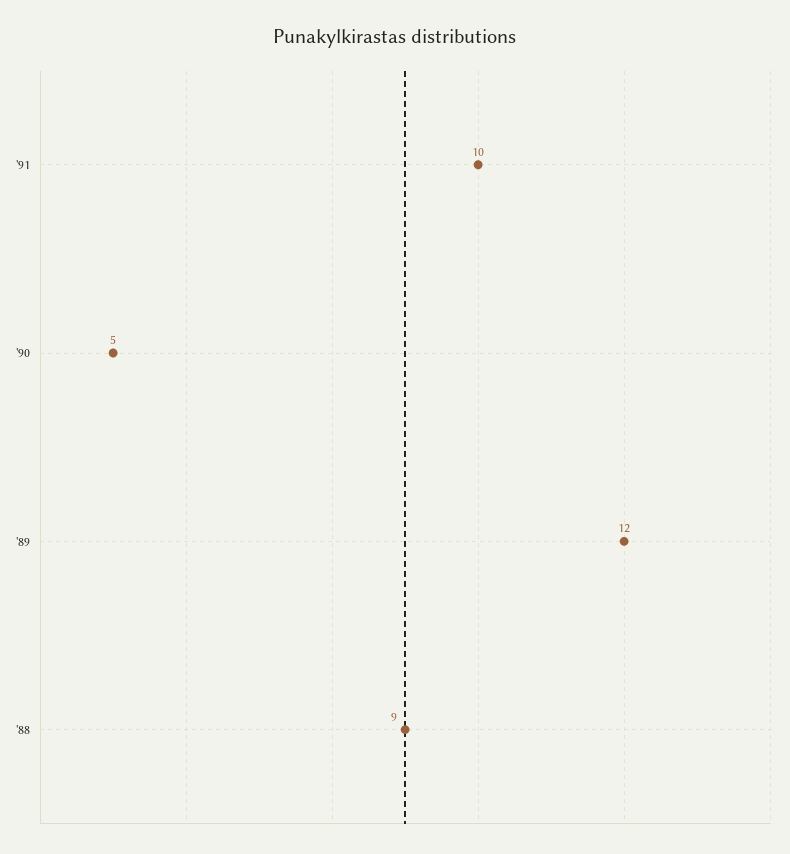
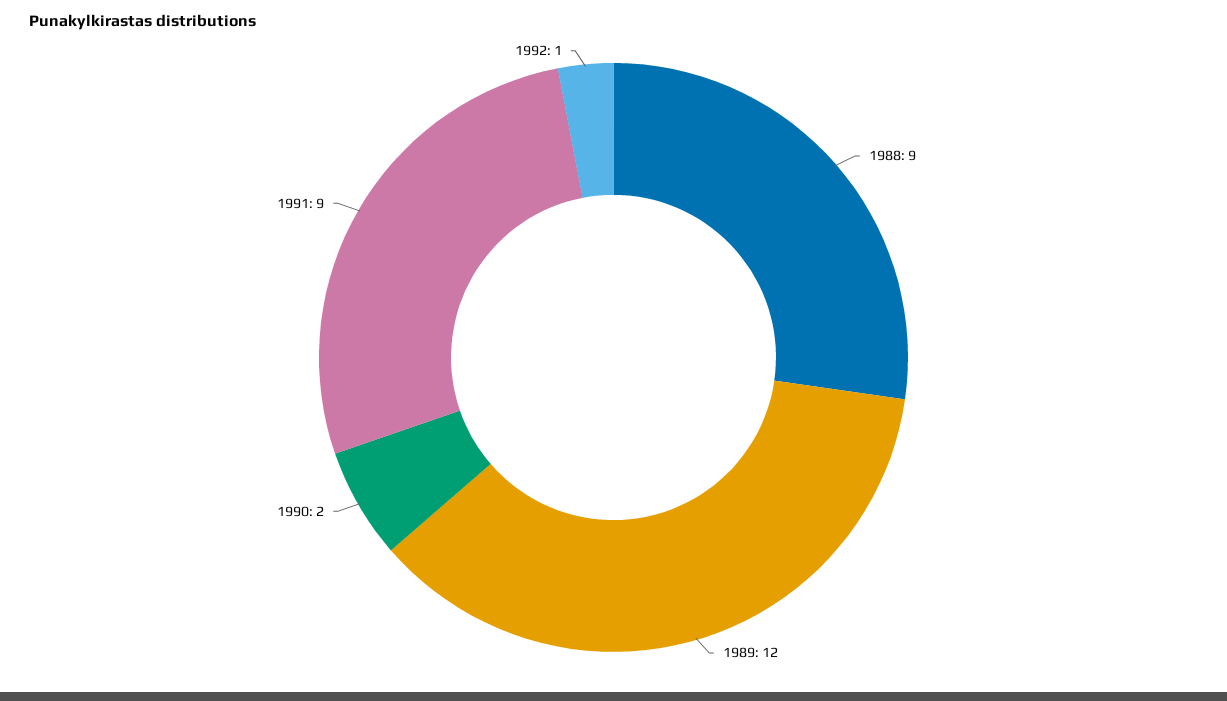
'91: 10 -> 9
'90: 5 -> 2
1992: none -> 1

